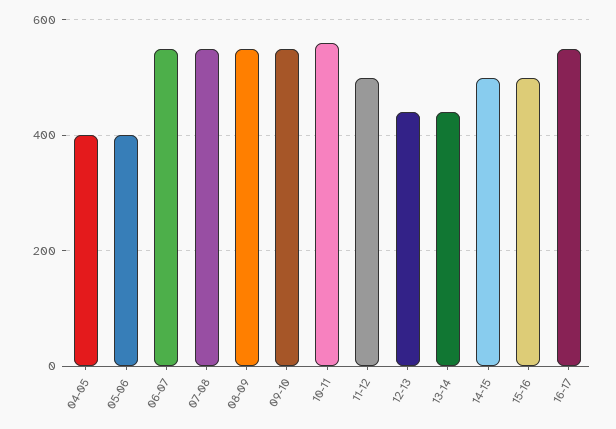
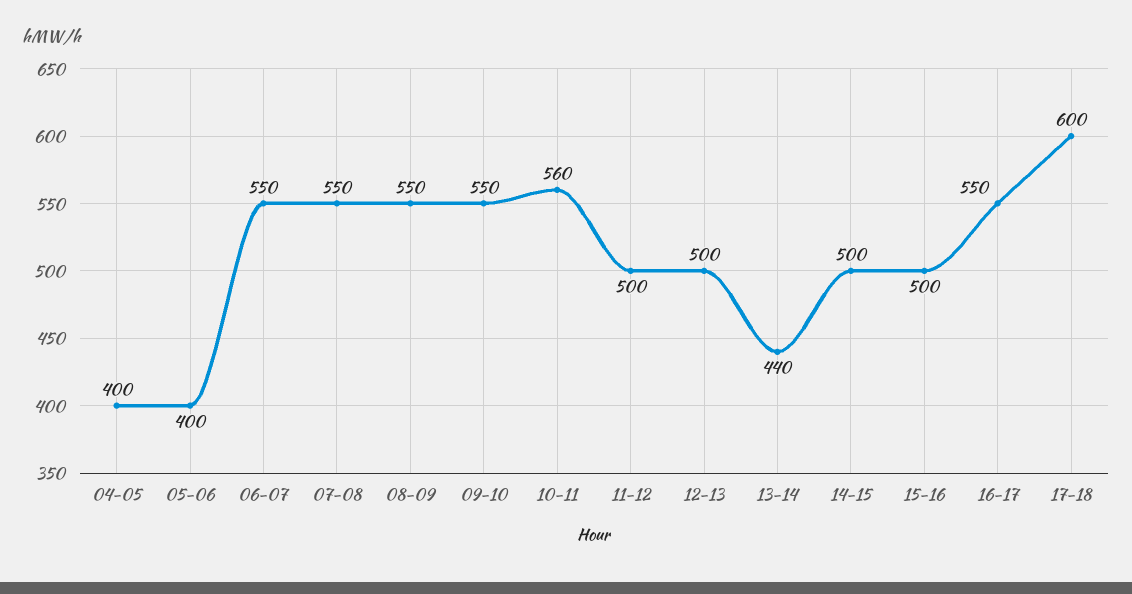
12-13: 440 -> 500
17-18: none -> 600

